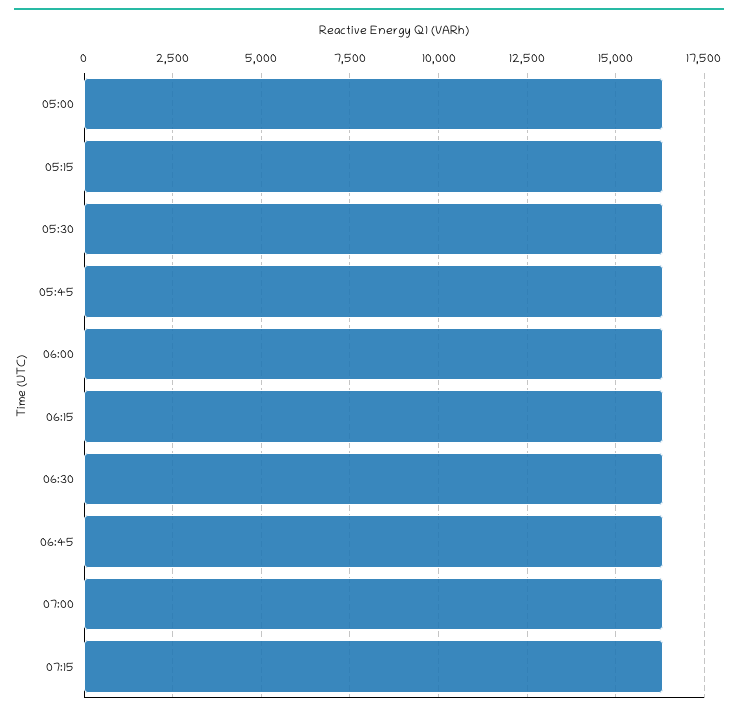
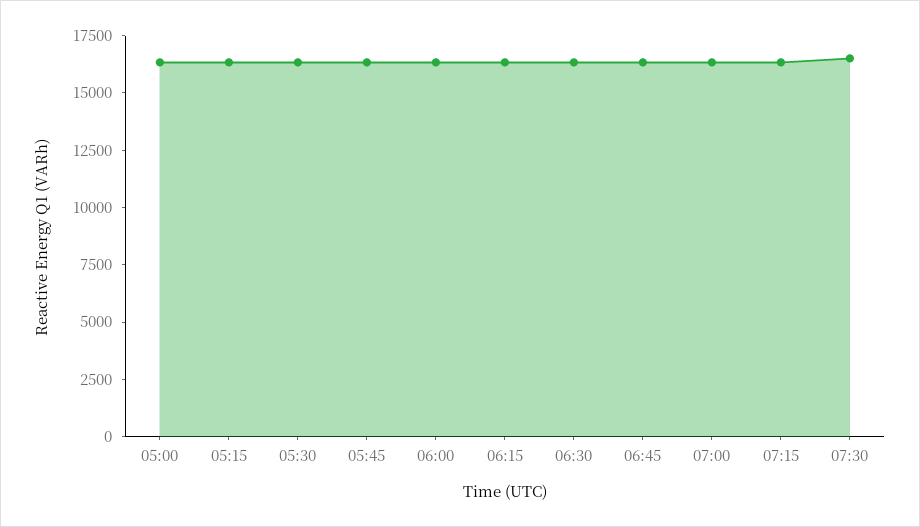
07:30: none -> 16500

